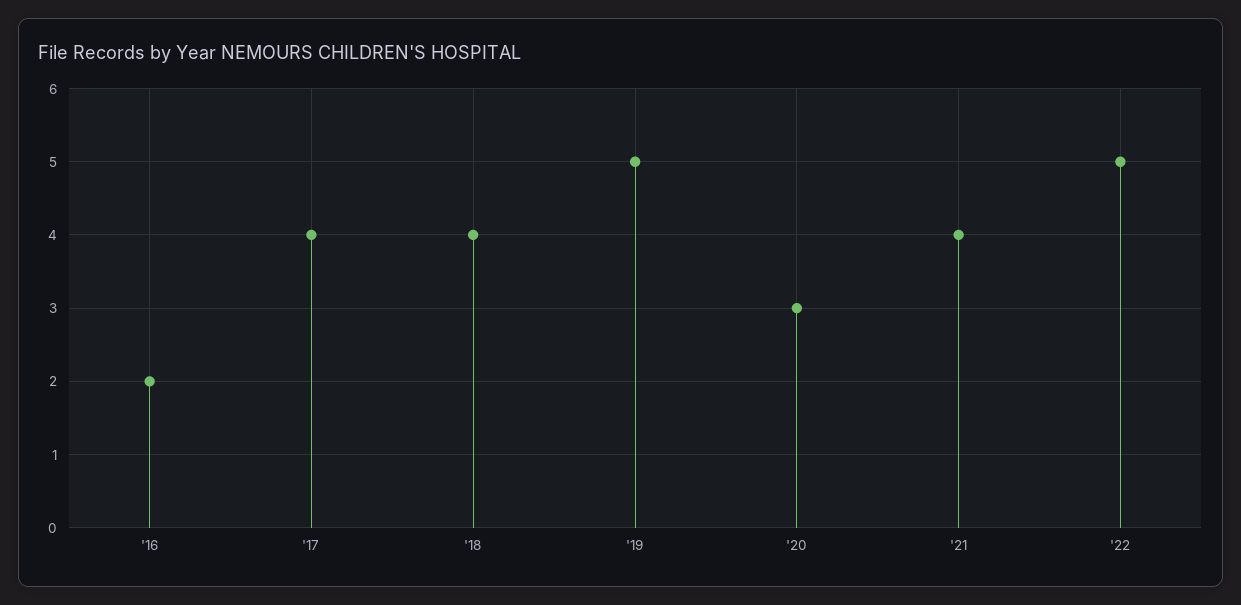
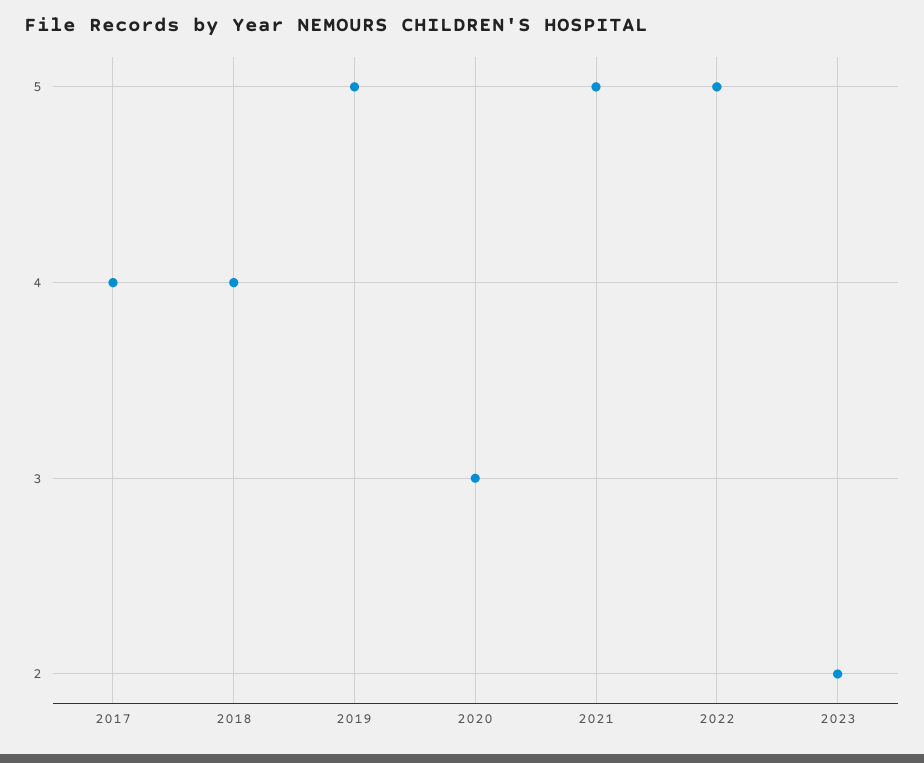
'16: 2 -> none
'21: 4 -> 5
2023: none -> 2

